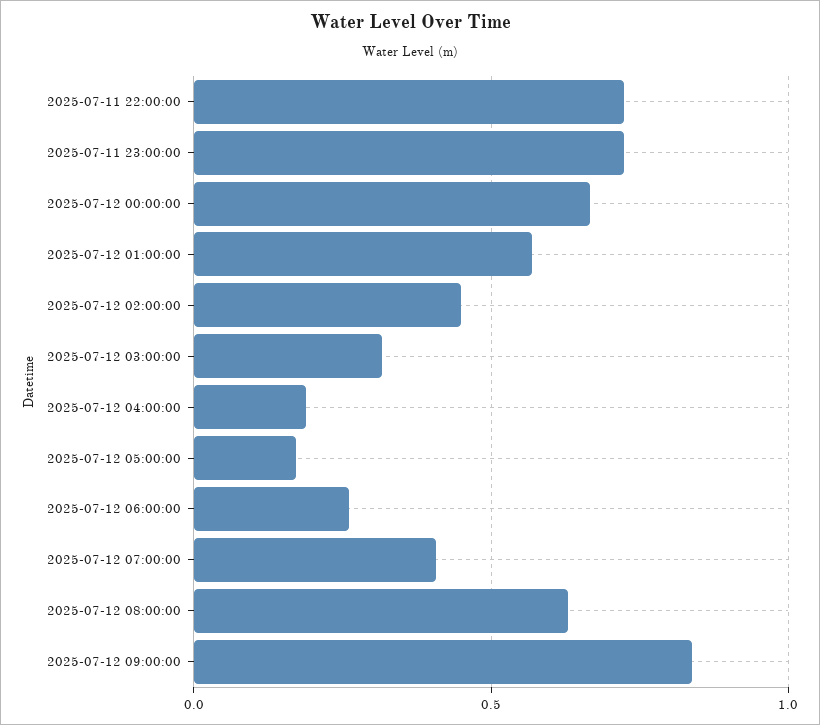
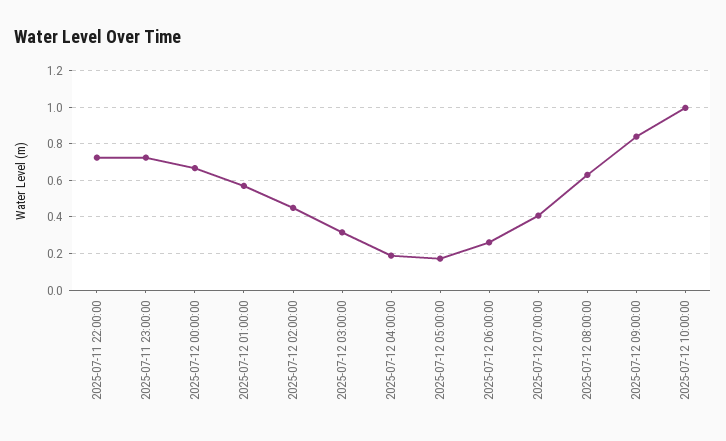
2025-07-12 10:00:00: none -> 1

